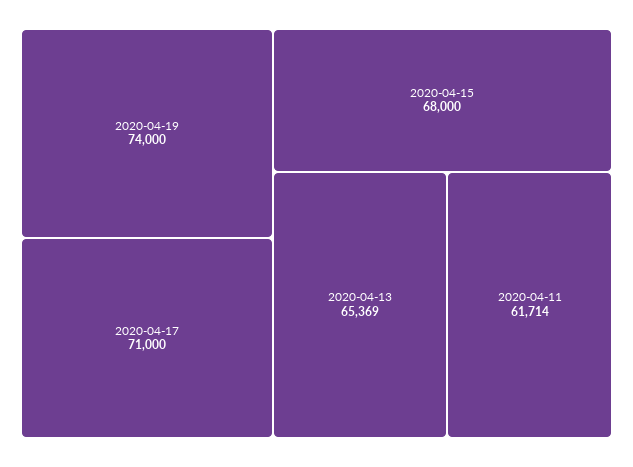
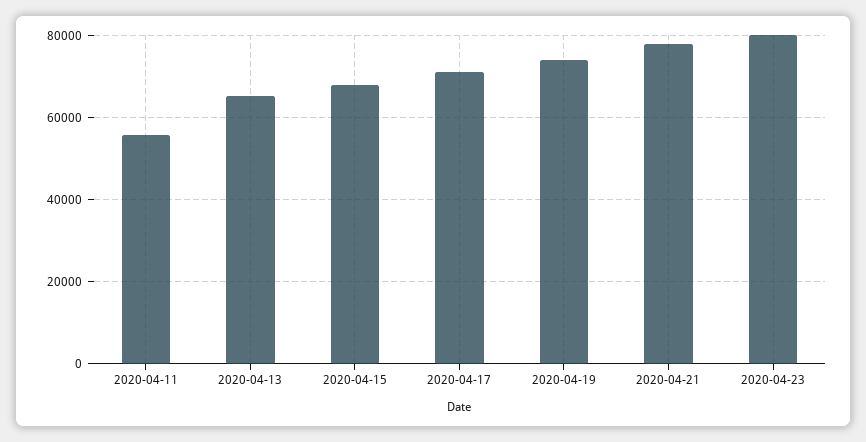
2020-04-11: 61714 -> 56000
2020-04-21: none -> 78000
2020-04-23: none -> 80000

